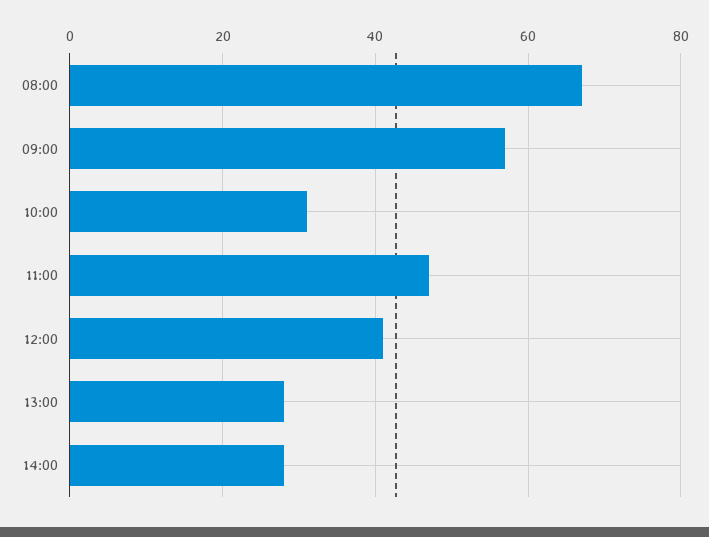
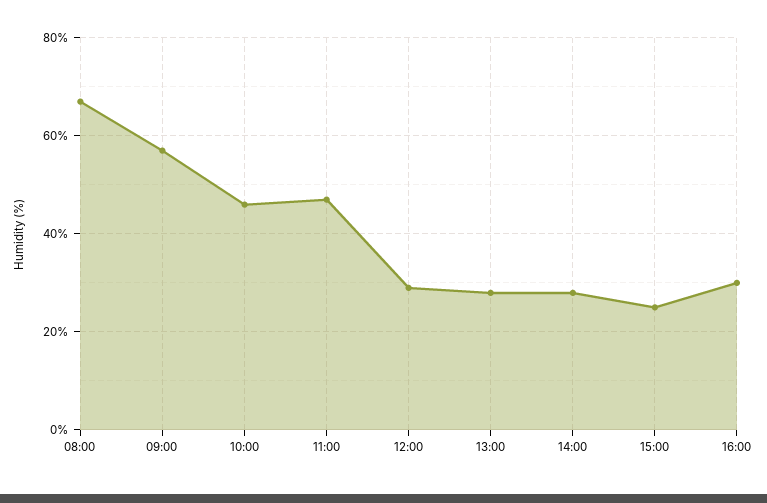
10:00: 30 -> 45
12:00: 40 -> 30
15:00: none -> 25
16:00: none -> 30

